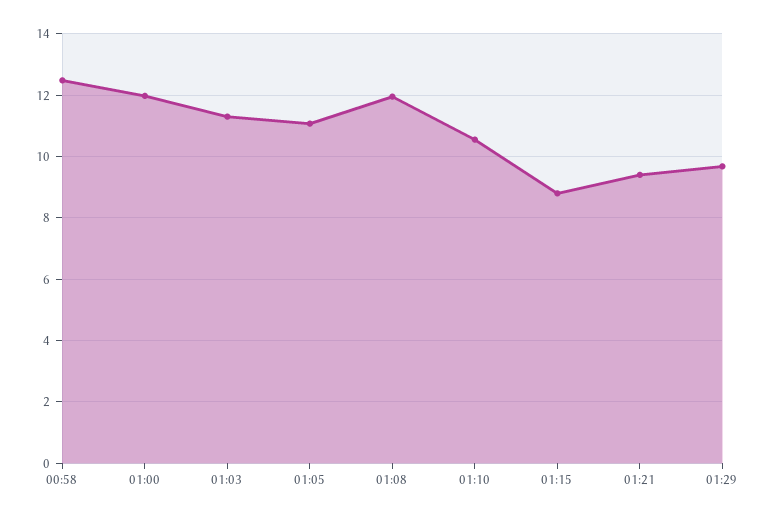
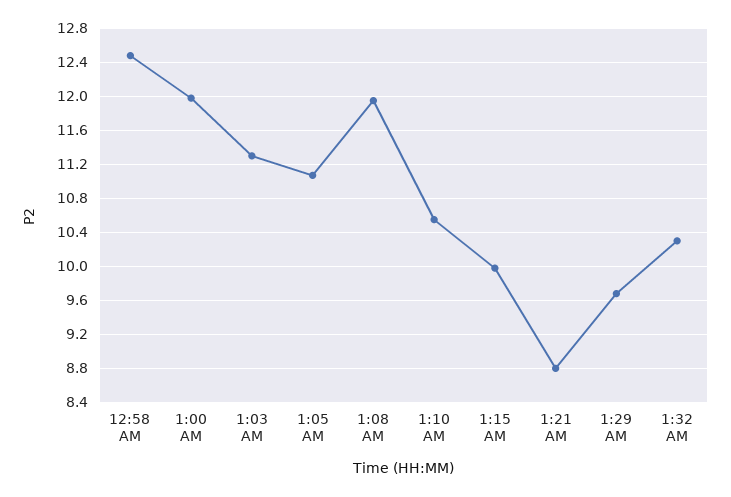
01:15: 8.8 -> 10
01:21: 9.4 -> 8.8
1:32 AM: none -> 10.3

